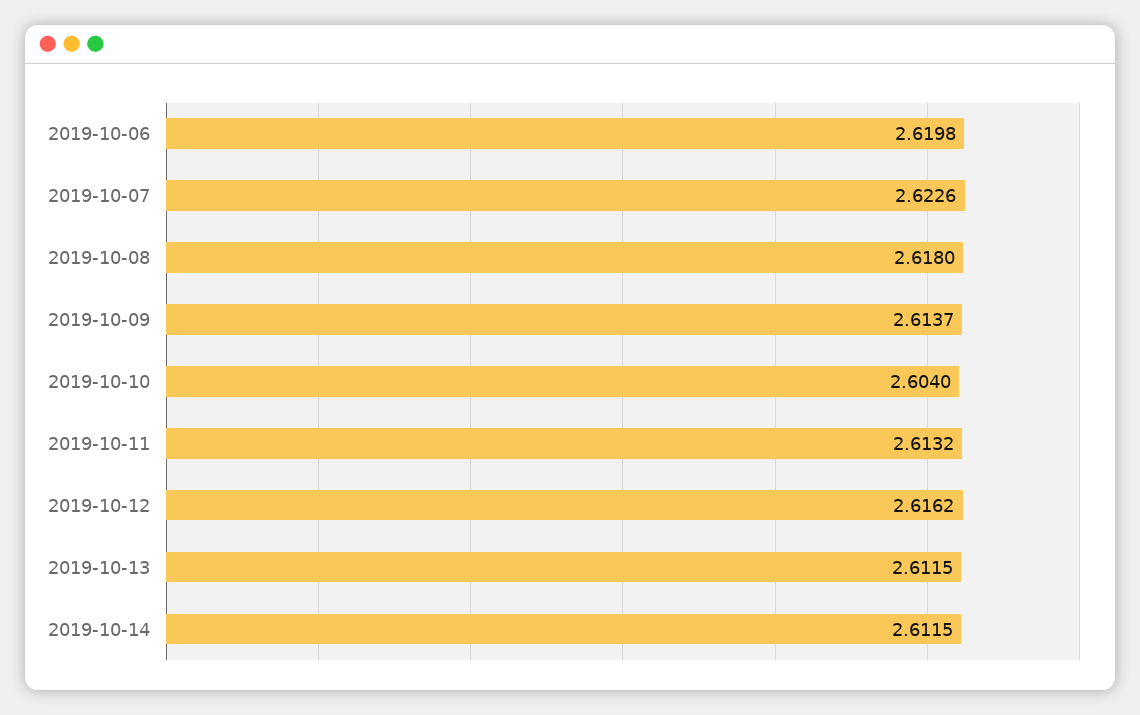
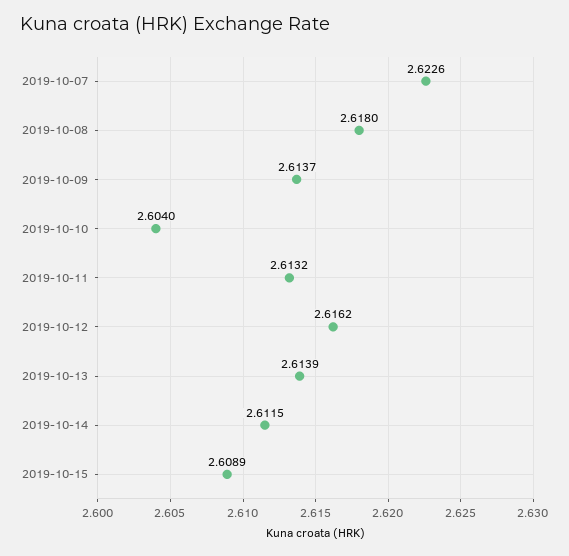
2019-10-06: 2.6198 -> none
2019-10-13: 2.6115 -> 2.6139
2019-10-15: none -> 2.6089

